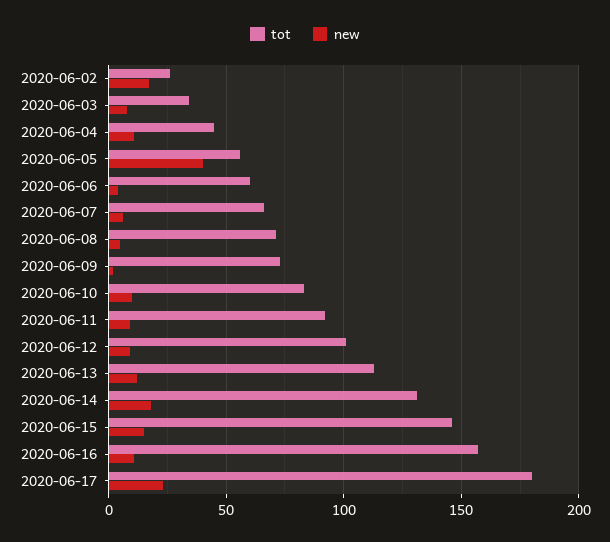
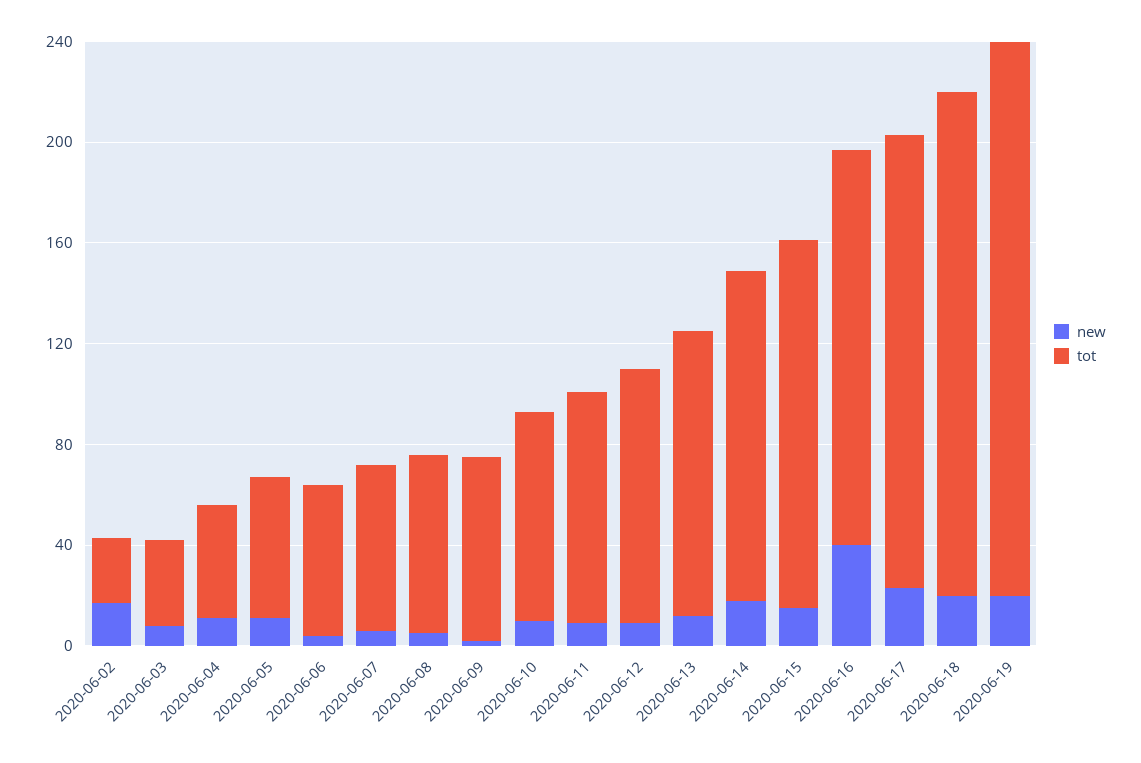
new, 2020-06-05: 40 -> 10
new, 2020-06-16: 10 -> 40
new, 2020-06-18: none -> 20
tot, 2020-06-18: none -> 200
new, 2020-06-19: none -> 20
tot, 2020-06-19: none -> 220

